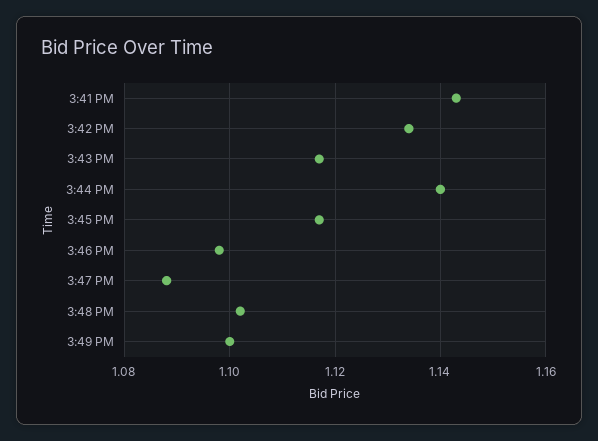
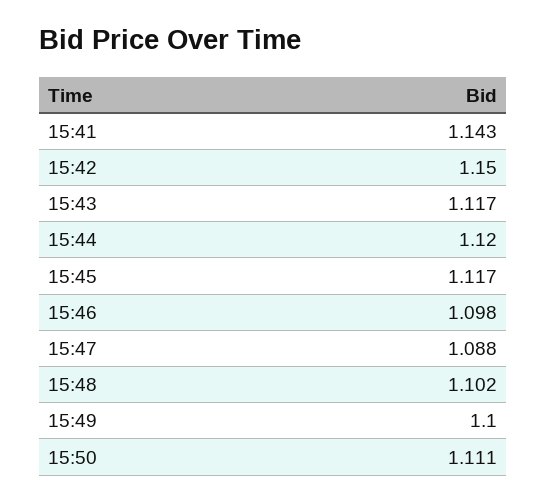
3:42 PM: 1.135 -> 1.15
3:44 PM: 1.14 -> 1.12
15:50: none -> 1.111

